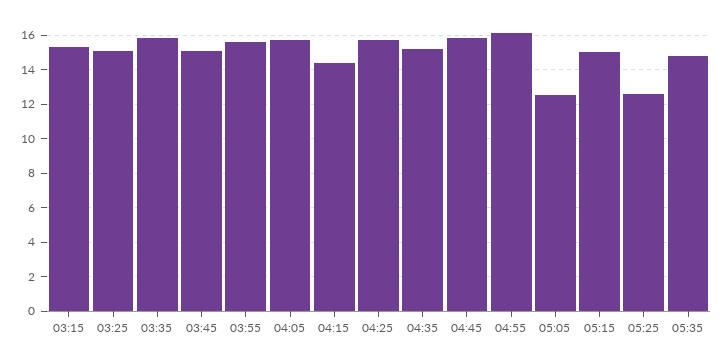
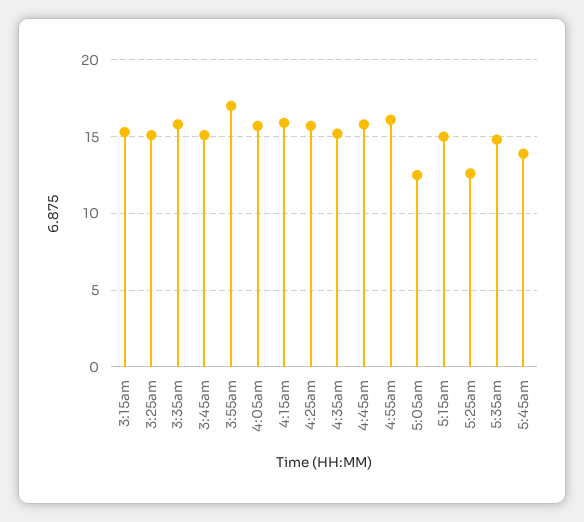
03:55: 15.5 -> 17
04:15: 14.5 -> 16
5:45am: none -> 14

